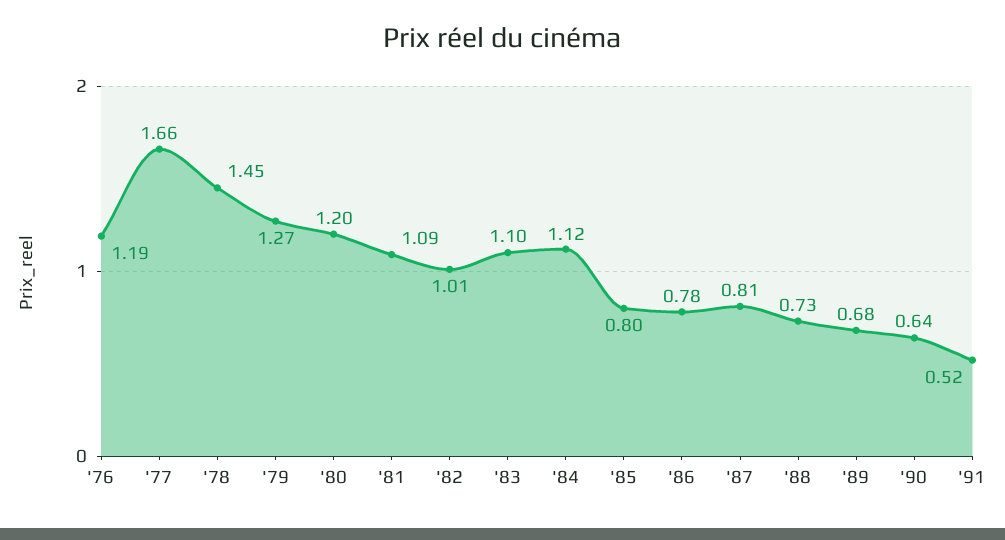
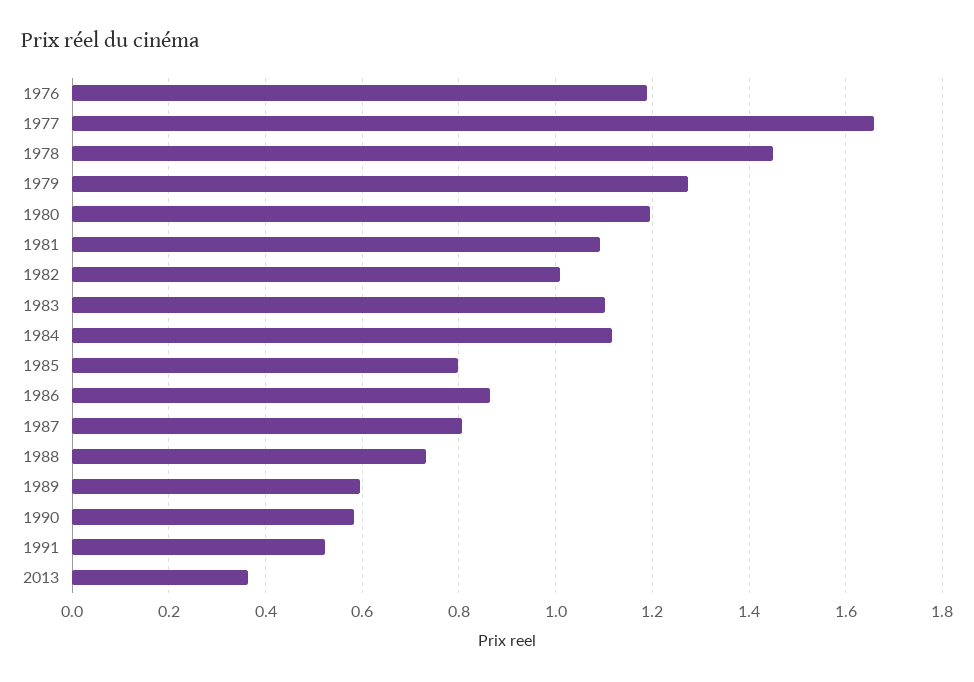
'86: 0.78 -> 0.86
'89: 0.68 -> 0.6
'90: 0.64 -> 0.58
2013: none -> 0.36

